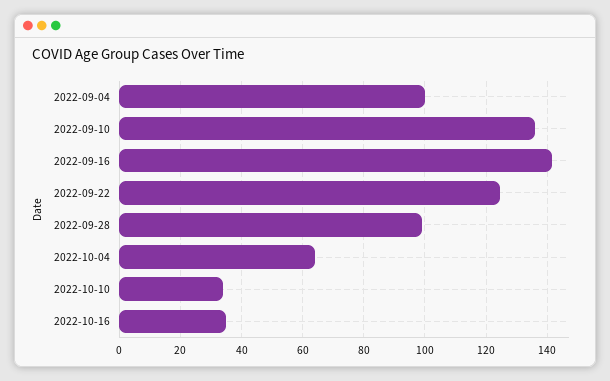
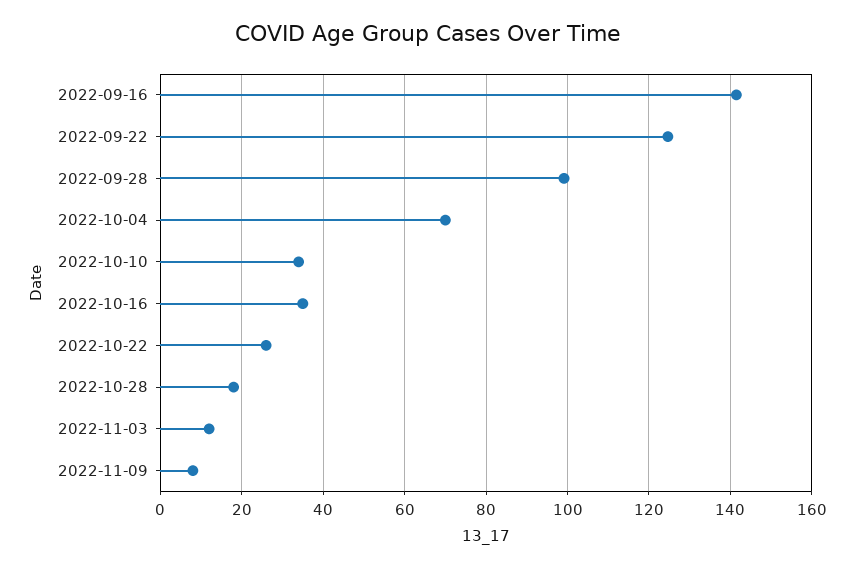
2022-09-04: 100 -> none
2022-09-10: 136 -> none
2022-10-04: 64 -> 70
2022-10-22: none -> 26
2022-10-28: none -> 18
2022-11-03: none -> 12
2022-11-09: none -> 8

